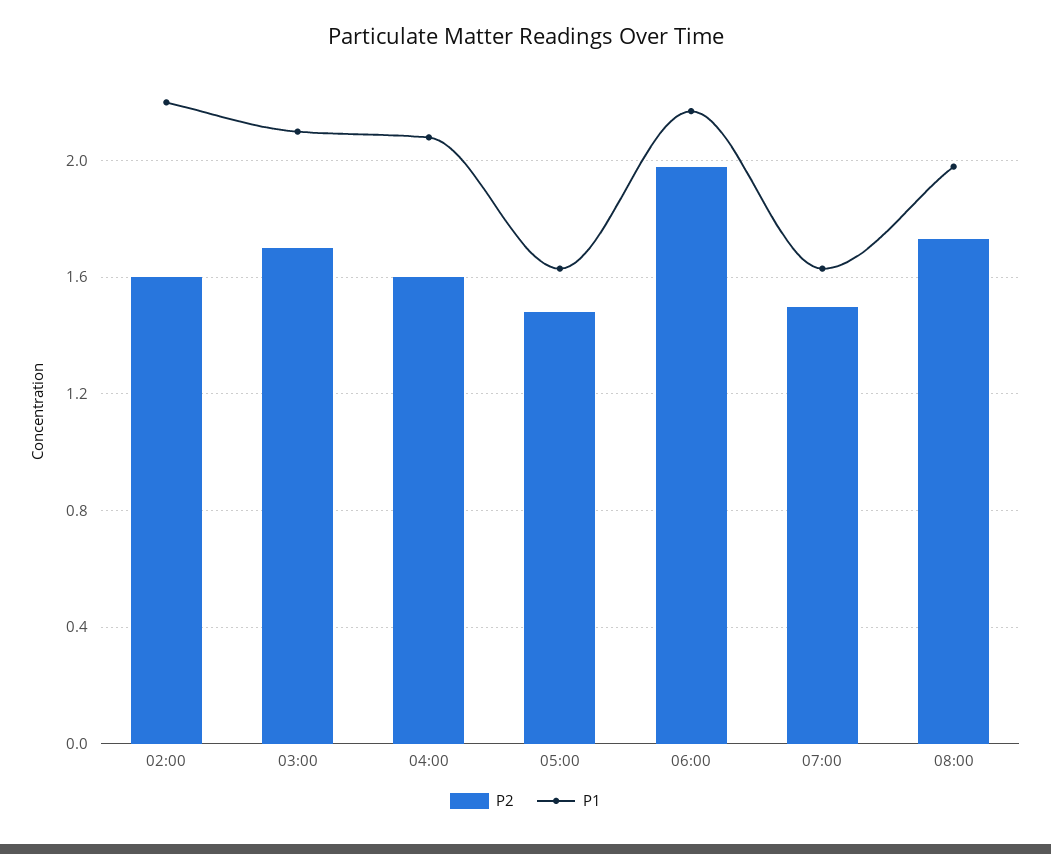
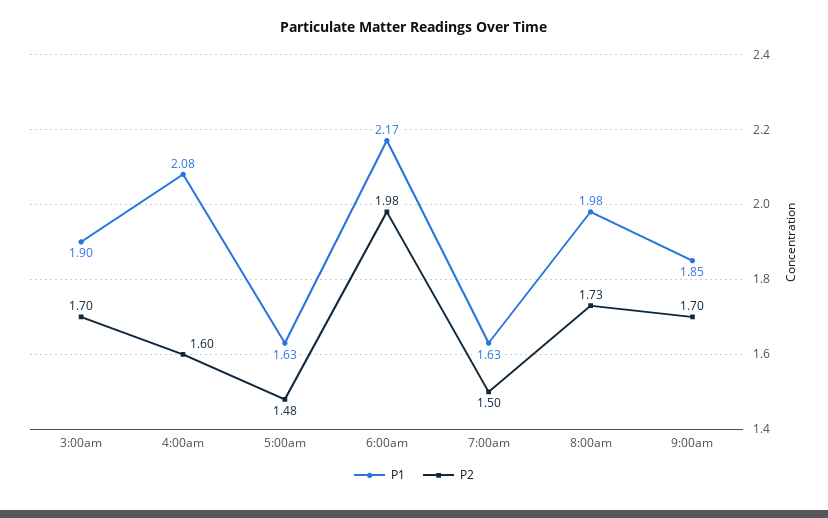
P2, 02:00: 1.6 -> none
P1, 02:00: 2.2 -> none
P1, 03:00: 2.1 -> 1.9
P1, 9:00am: none -> 1.85
P2, 9:00am: none -> 1.7

